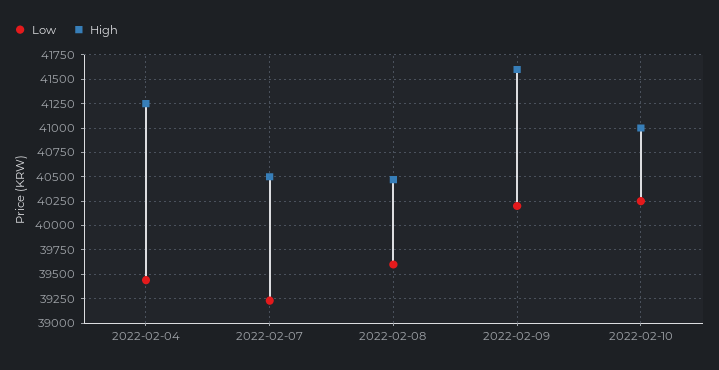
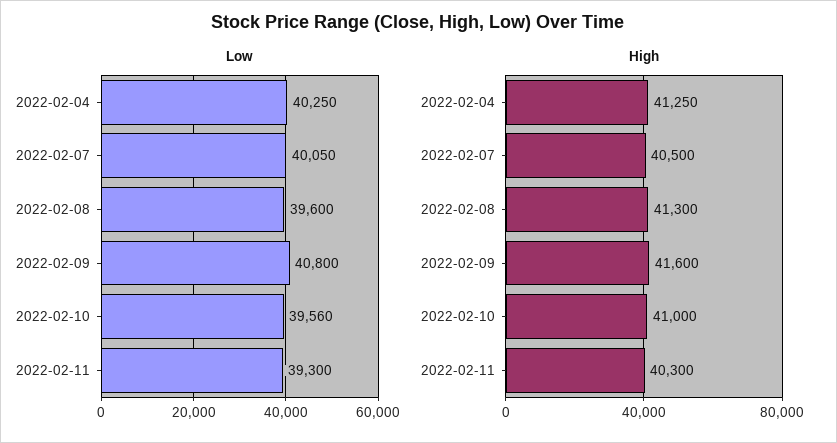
Low, 2022-02-04: 39500 -> 40250
Low, 2022-02-07: 39250 -> 40050
High, 2022-02-08: 40500 -> 41300
Low, 2022-02-09: 40250 -> 40800
Low, 2022-02-10: 40250 -> 39560
Low, 2022-02-11: none -> 39300
High, 2022-02-11: none -> 40300

